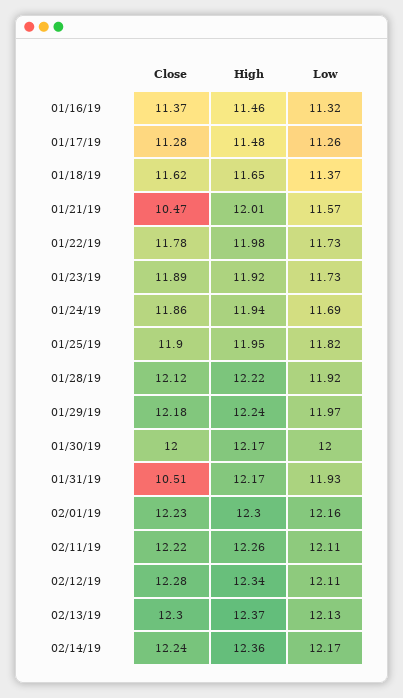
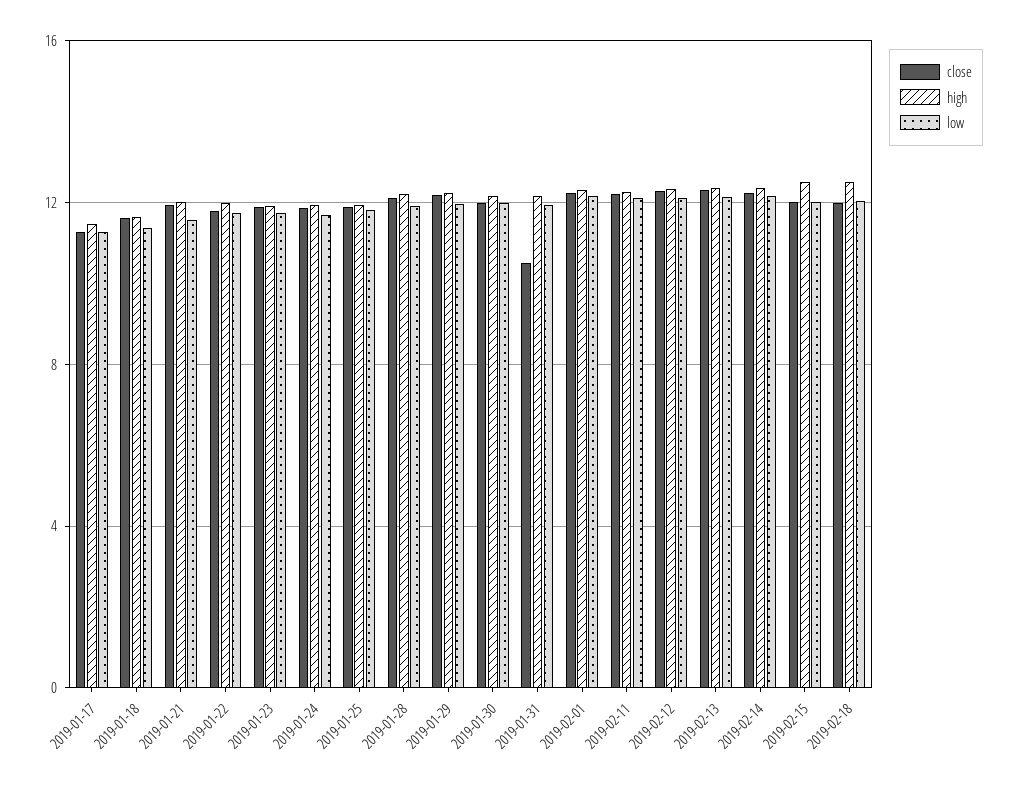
Close, 01/16/19: 11.37 -> none
High, 01/16/19: 11.46 -> none
Low, 01/16/19: 11.32 -> none
Close, 01/21/19: 10.47 -> 12
Close, 2019-02-15: none -> 12
High, 2019-02-15: none -> 12.5
Low, 2019-02-15: none -> 12
Close, 2019-02-18: none -> 12
High, 2019-02-18: none -> 12.5
Low, 2019-02-18: none -> 12

